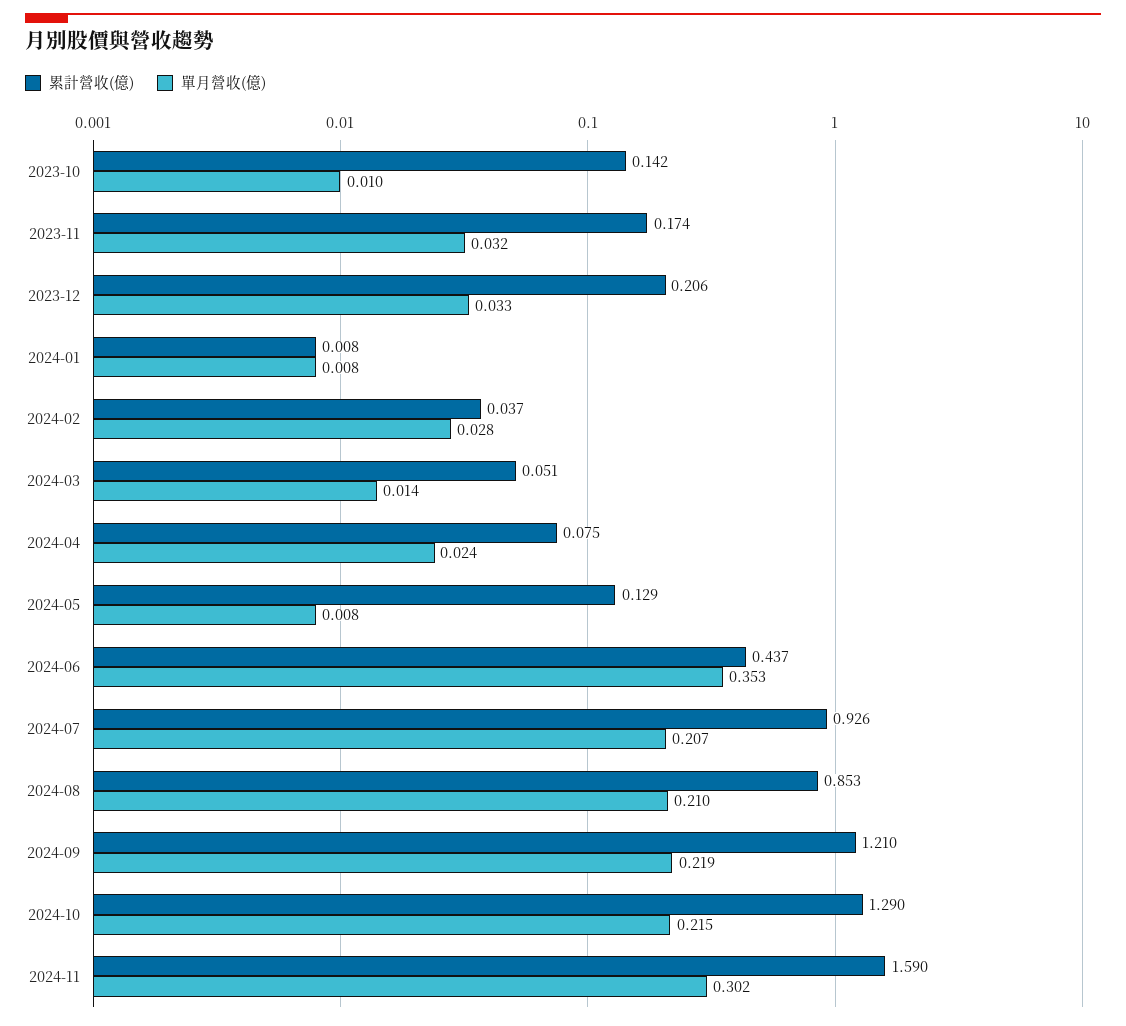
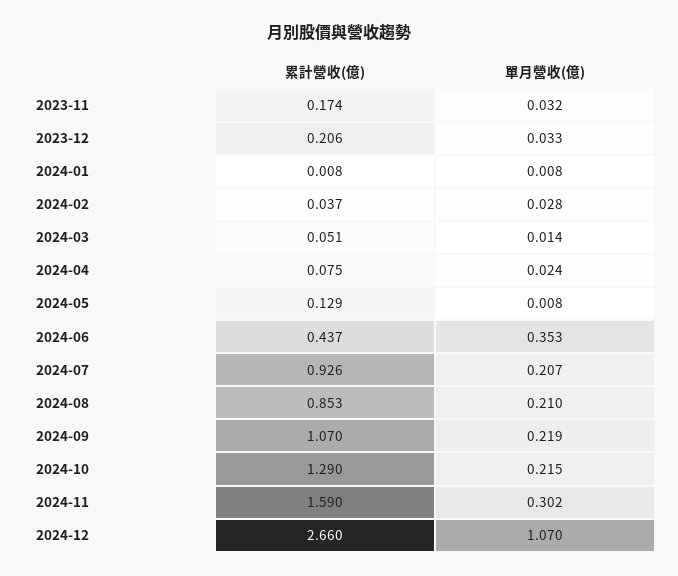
累計營收(億), 2023-10: 0.142 -> none
單月營收(億), 2023-10: 0.01 -> none
累計營收(億), 2024-09: 1.21 -> 1.07
累計營收(億), 2024-12: none -> 2.66
單月營收(億), 2024-12: none -> 1.07

